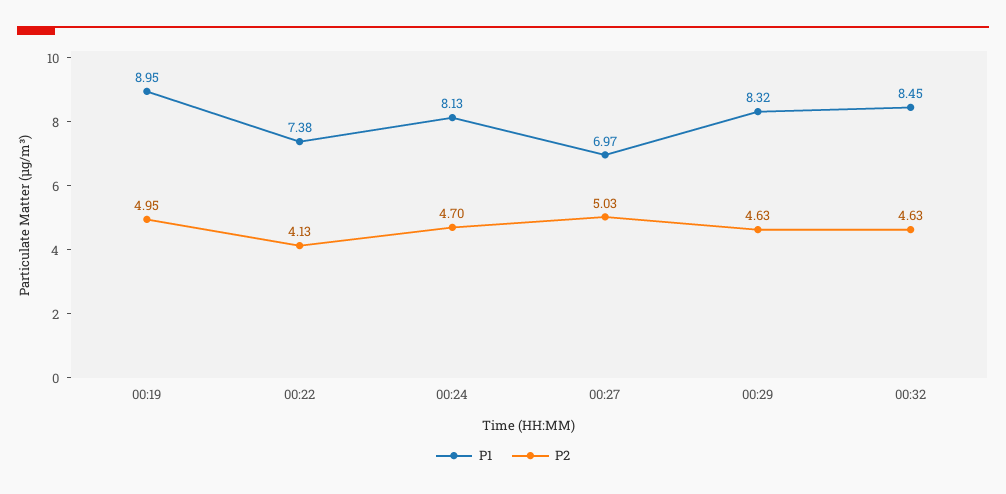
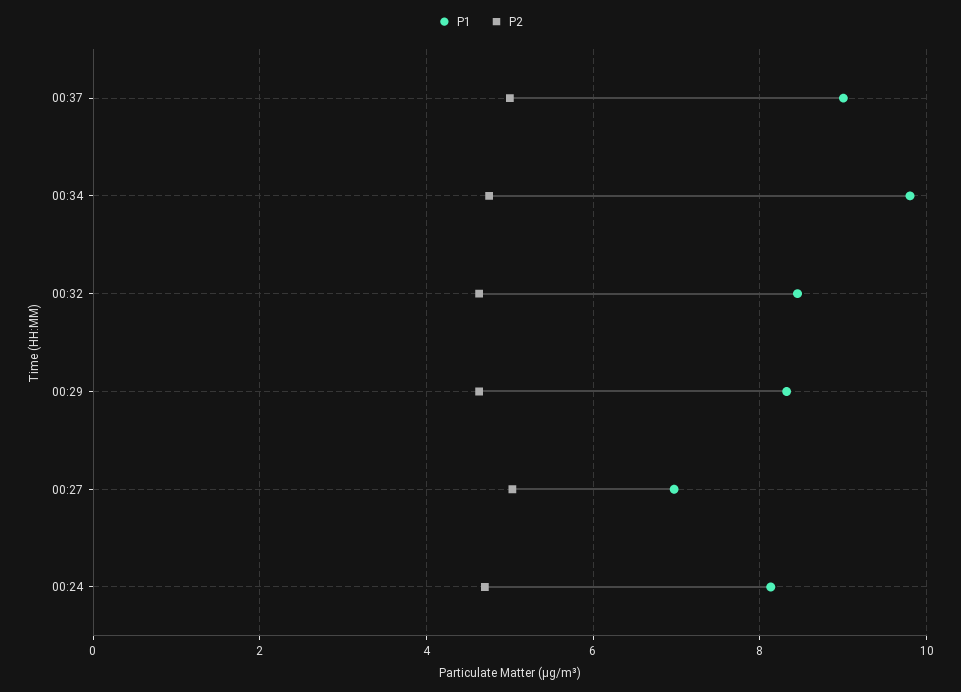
P1, 00:19: 8.95 -> none
P2, 00:19: 4.95 -> none
P1, 00:22: 7.38 -> none
P2, 00:22: 4.13 -> none
P1, 00:37: none -> 9
P2, 00:37: none -> 5
P1, 00:34: none -> 9.8
P2, 00:34: none -> 4.8

